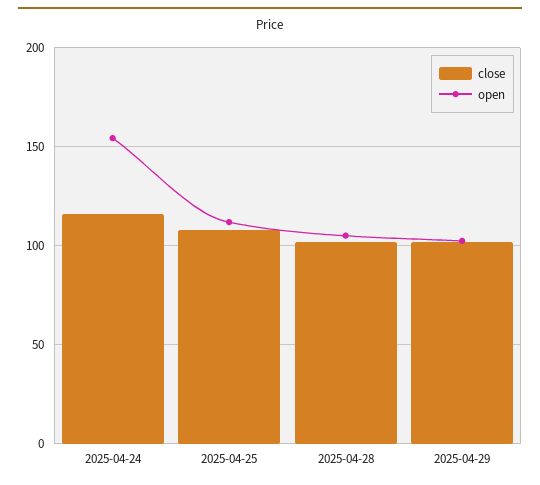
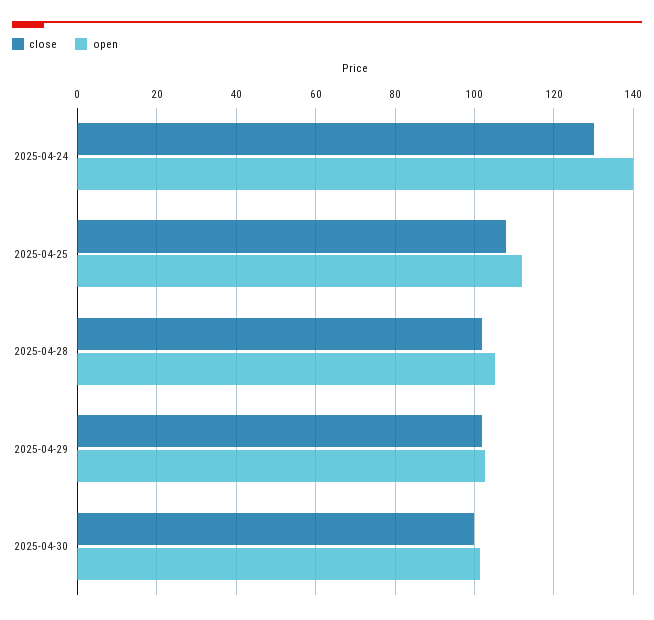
close, 2025-04-24: 115 -> 130
open, 2025-04-24: 155 -> 140
close, 2025-04-30: none -> 100
open, 2025-04-30: none -> 102

